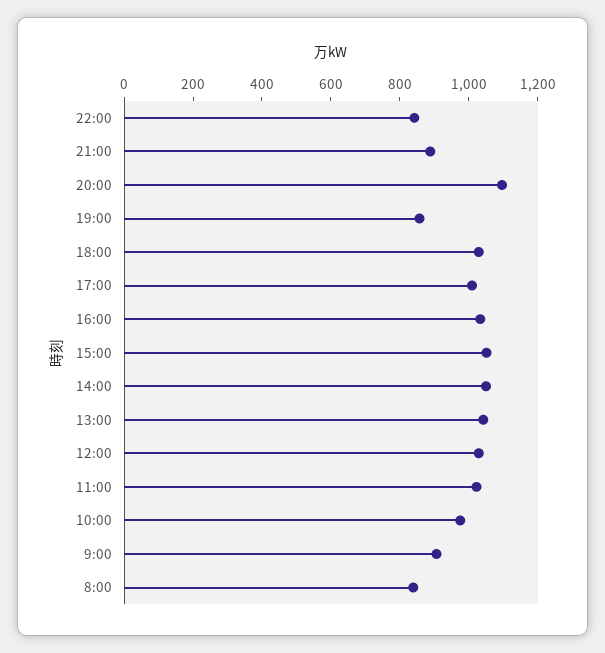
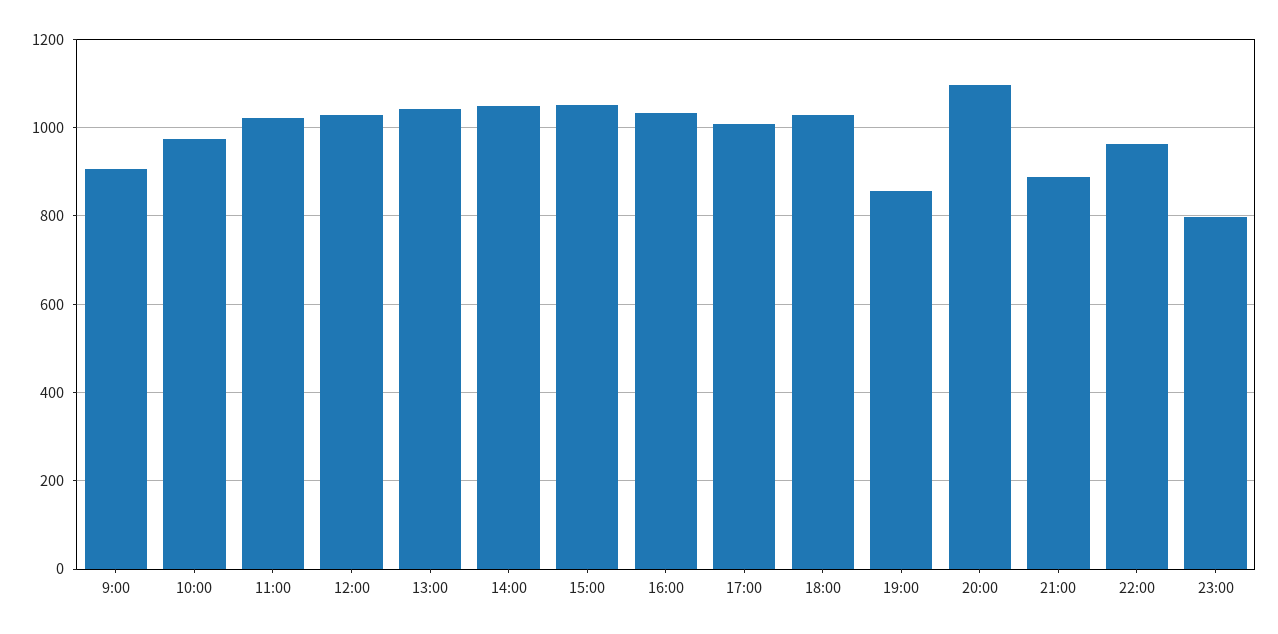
22:00: 850 -> 960
8:00: 850 -> none
23:00: none -> 800

